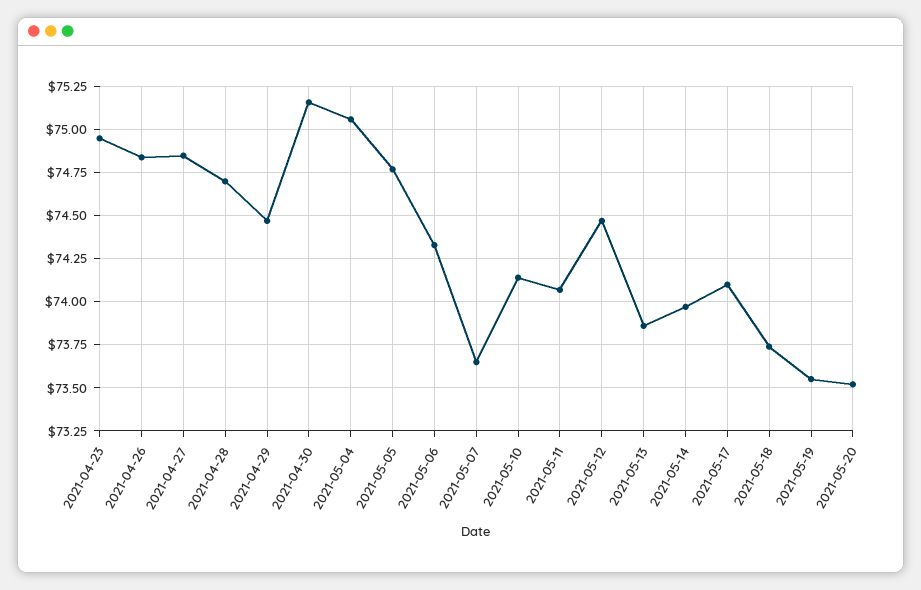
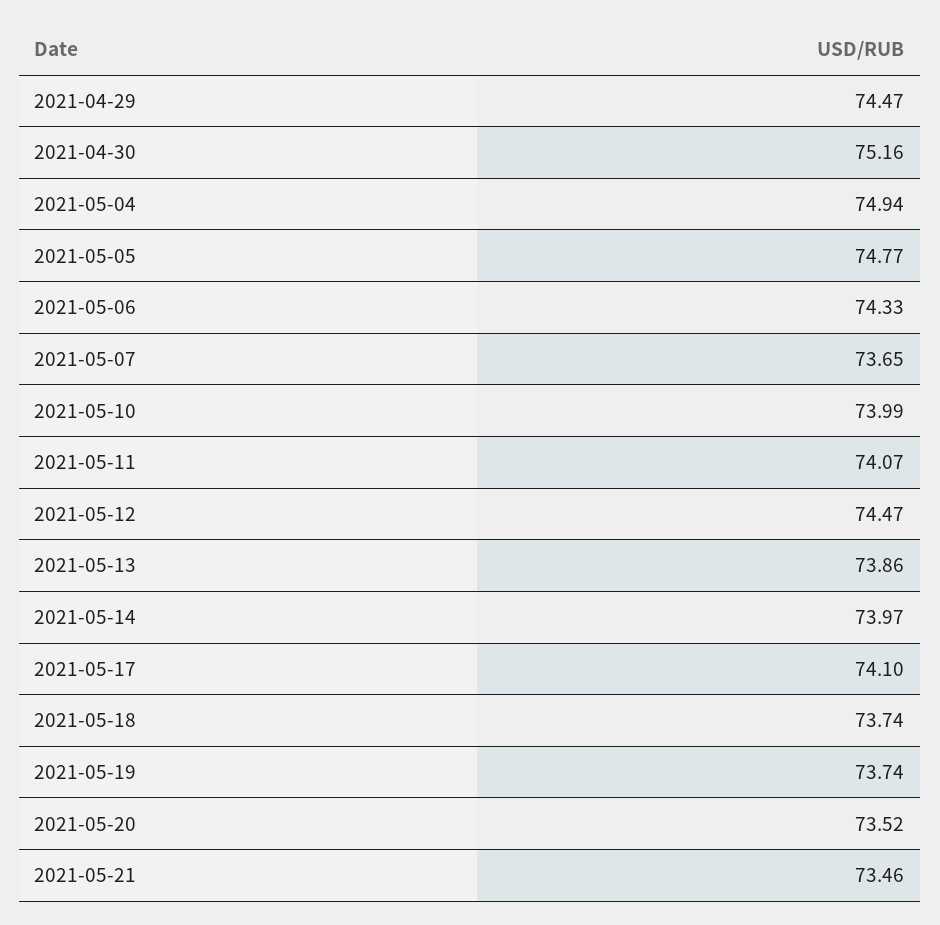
2021-04-23: 74.95 -> none
2021-04-26: 74.85 -> none
2021-04-27: 74.85 -> none
2021-04-28: 74.7 -> none
2021-05-04: 75.05 -> 74.94
2021-05-10: 74.15 -> 73.99
2021-05-19: 73.55 -> 73.74
2021-05-21: none -> 73.46

